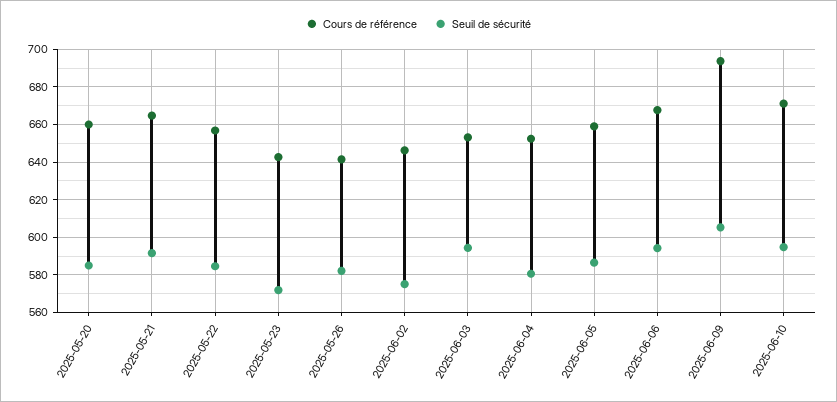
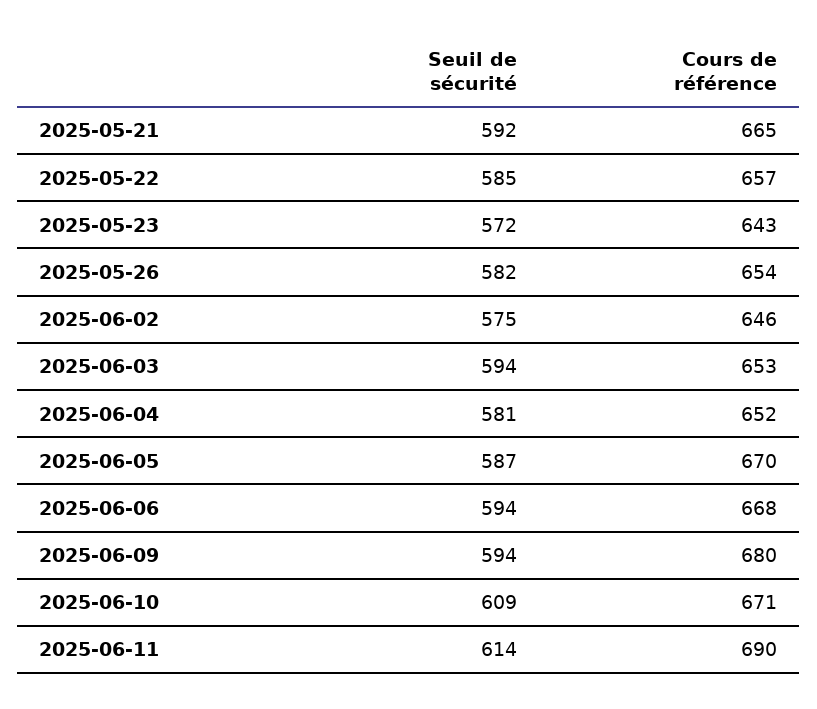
Cours de référence, 2025-05-20: 660 -> none
Seuil de sécurité, 2025-05-20: 585 -> none
Cours de référence, 2025-05-26: 640 -> 654
Cours de référence, 2025-06-05: 660 -> 670
Cours de référence, 2025-06-09: 695 -> 680
Seuil de sécurité, 2025-06-09: 605 -> 594
Seuil de sécurité, 2025-06-10: 595 -> 609
Seuil de sécurité, 2025-06-11: none -> 614
Cours de référence, 2025-06-11: none -> 690

